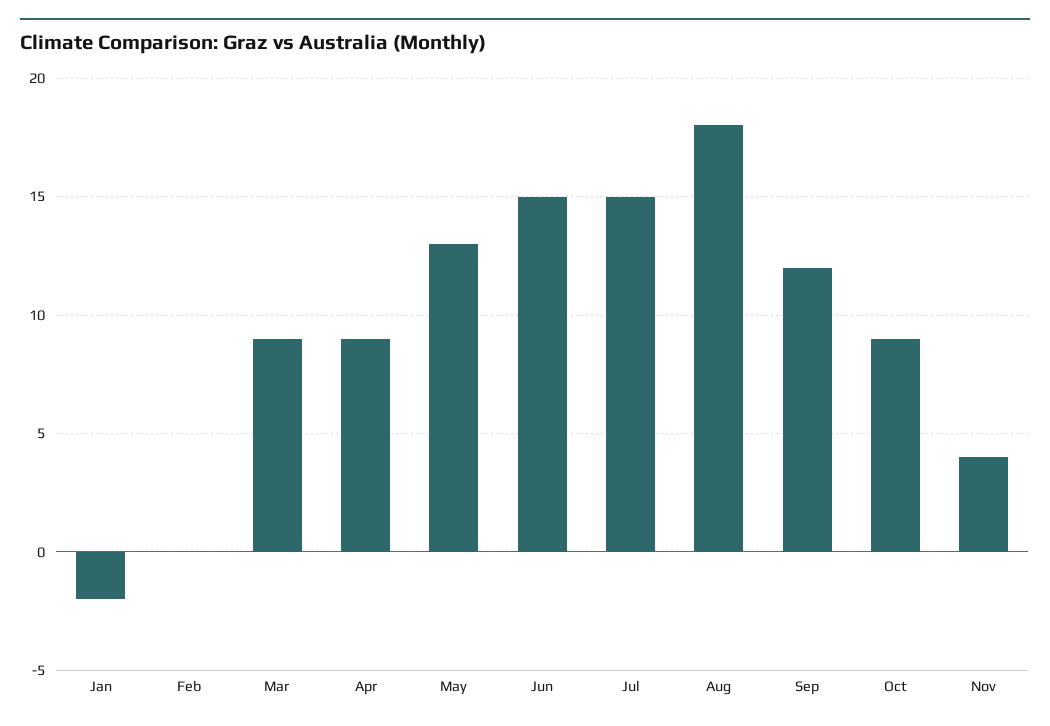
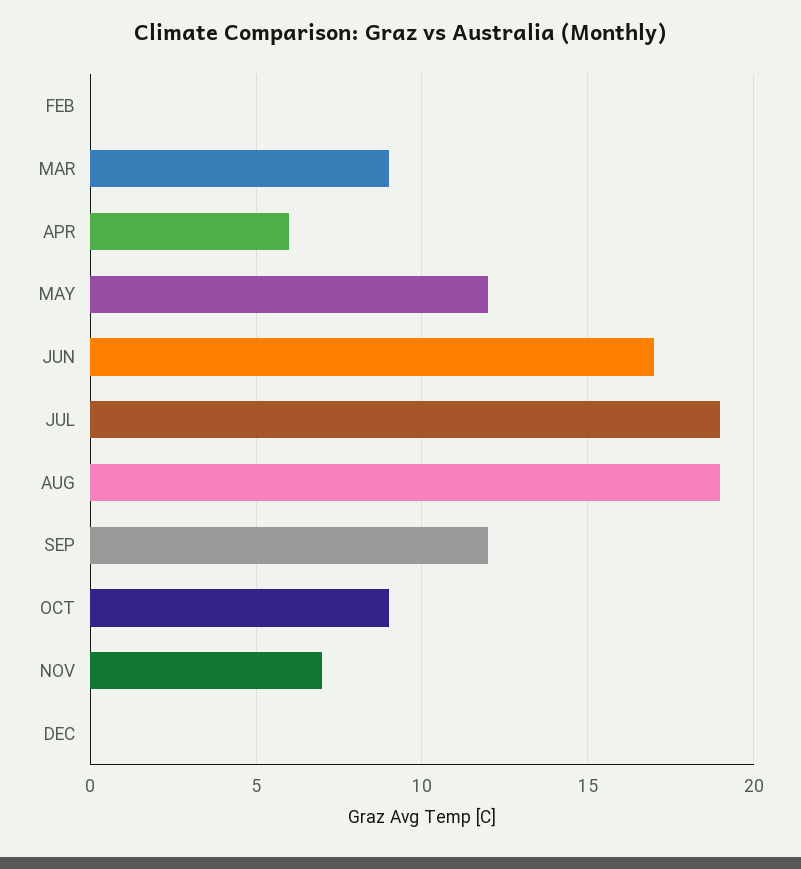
Jan: -2 -> none
Apr: 9 -> 6
May: 13 -> 12
Jun: 15 -> 17
Jul: 15 -> 19
Aug: 18 -> 19
Nov: 4 -> 7
DEC: none -> 0

